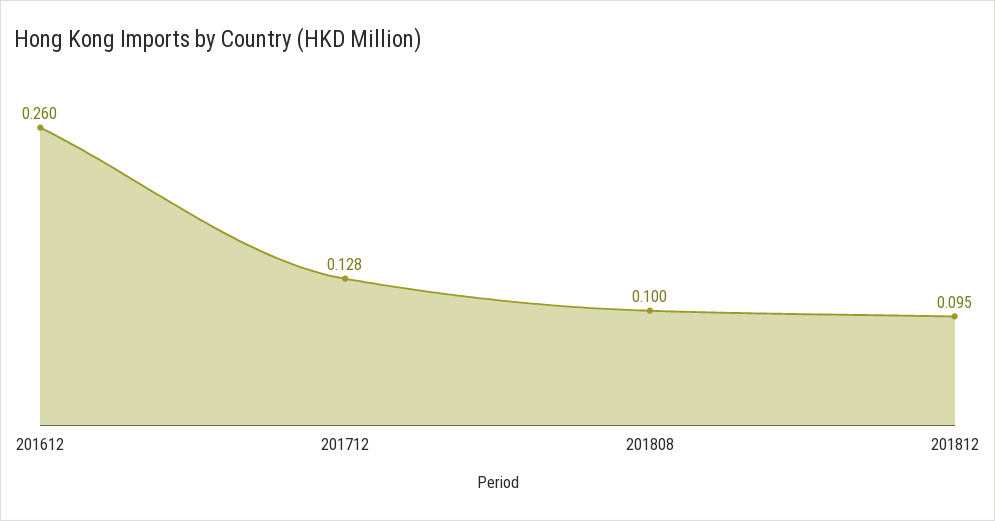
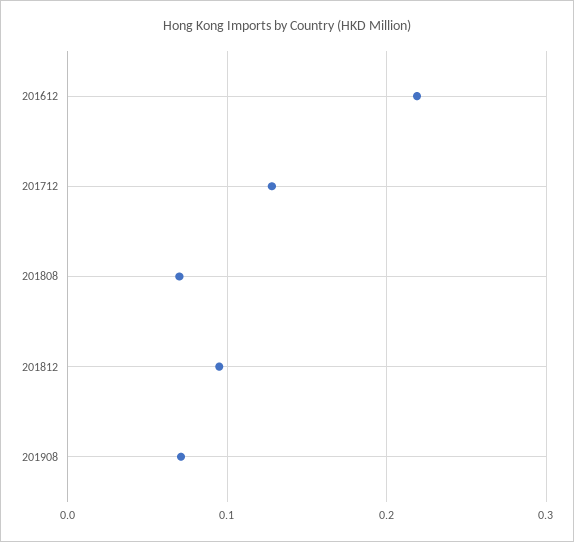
201612: 0.26 -> 0.22
201808: 0.1 -> 0.07
201908: none -> 0.07

